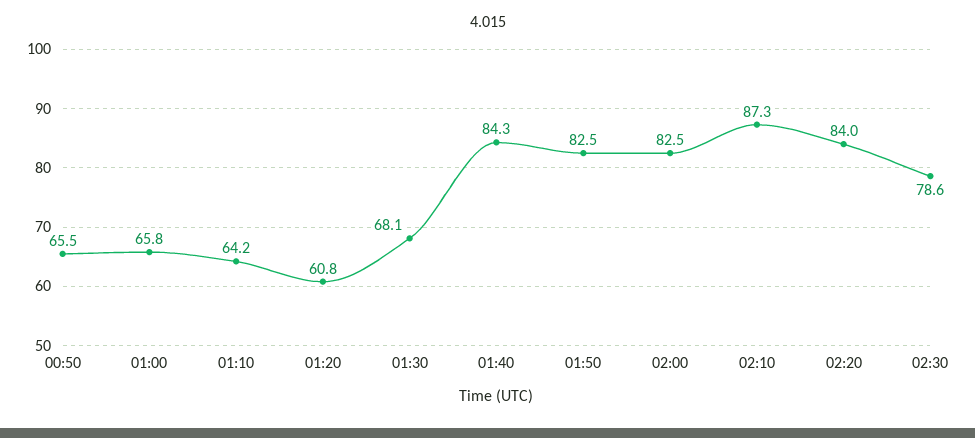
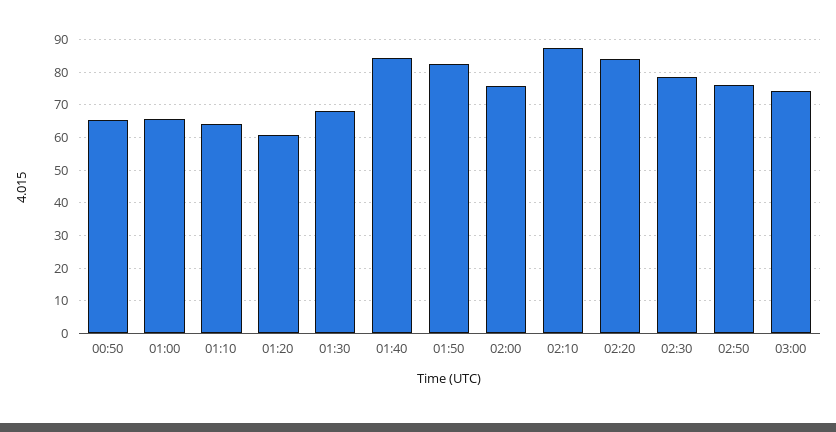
02:00: 82.5 -> 76
02:50: none -> 76
03:00: none -> 74

